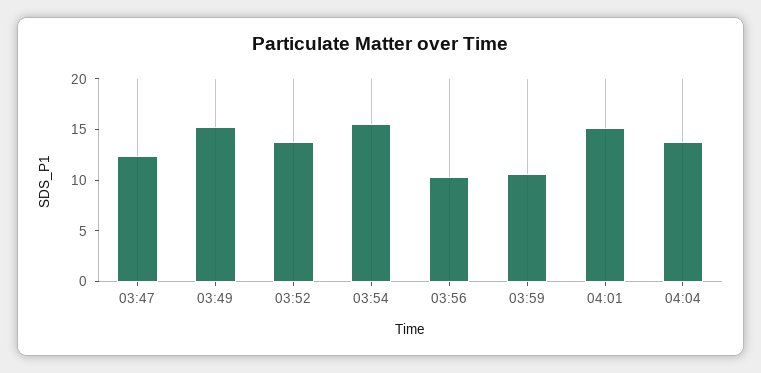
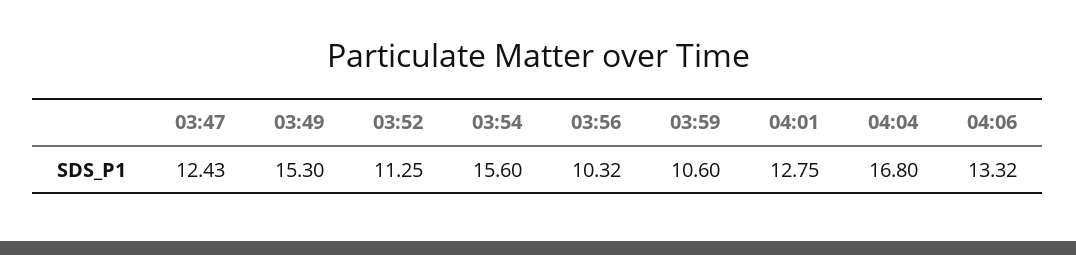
03:52: 14 -> 11.25
04:01: 15 -> 12.75
04:04: 14 -> 16.8
04:06: none -> 13.32

